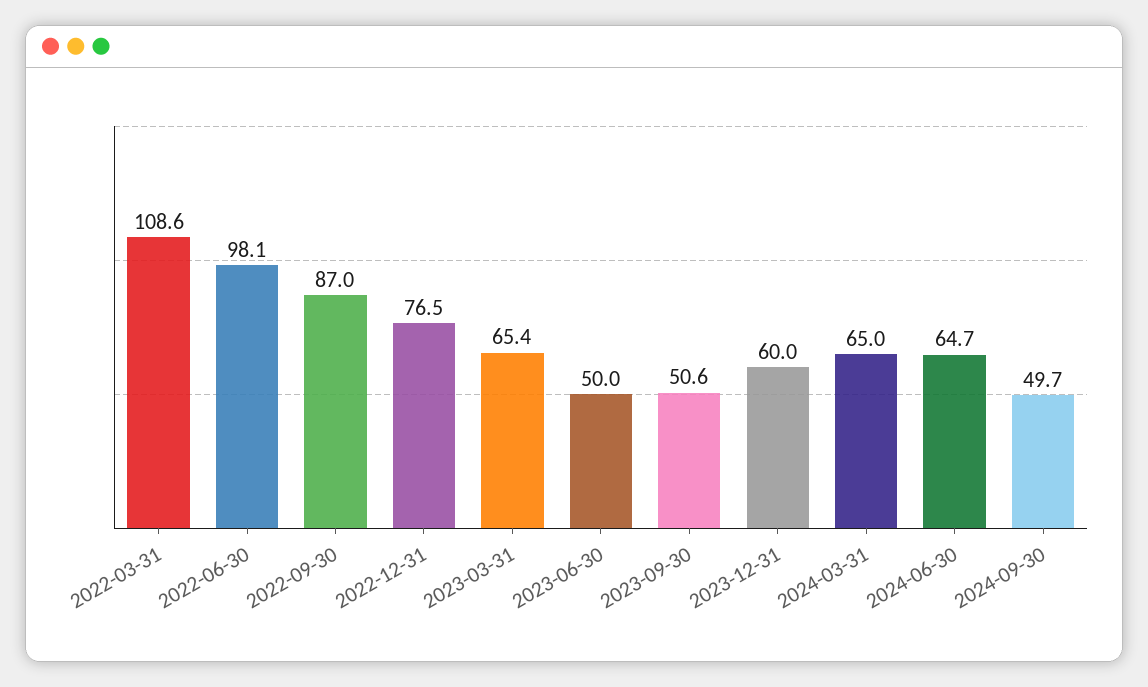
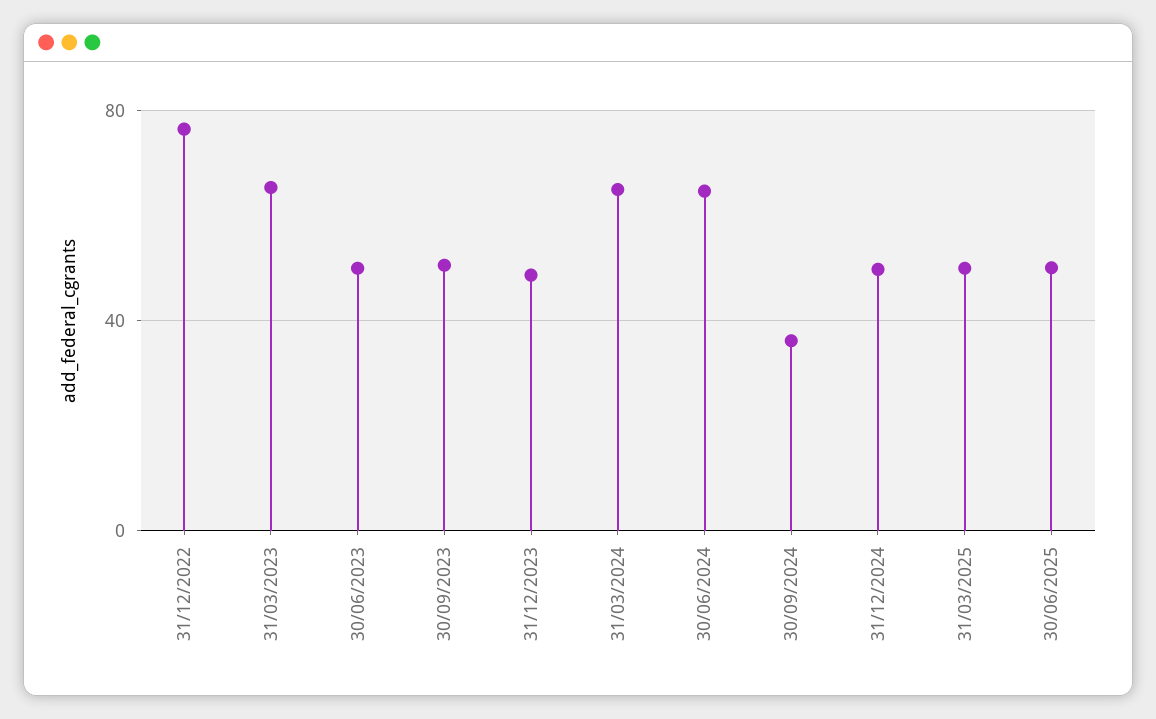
2022-03-31: 108.6 -> none
2022-06-30: 98.1 -> none
2022-09-30: 87 -> none
2023-12-31: 60 -> 50
2024-09-30: 49.7 -> 35
31/12/2024: none -> 50
31/03/2025: none -> 50
30/06/2025: none -> 50

